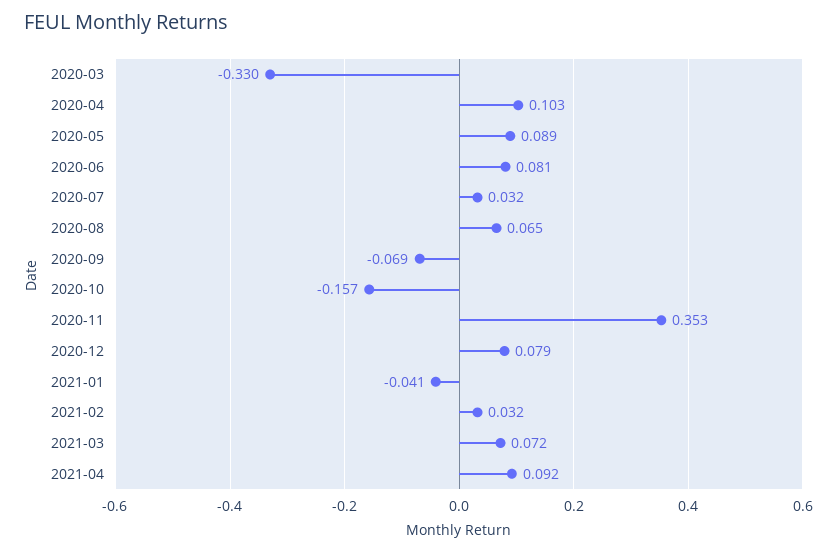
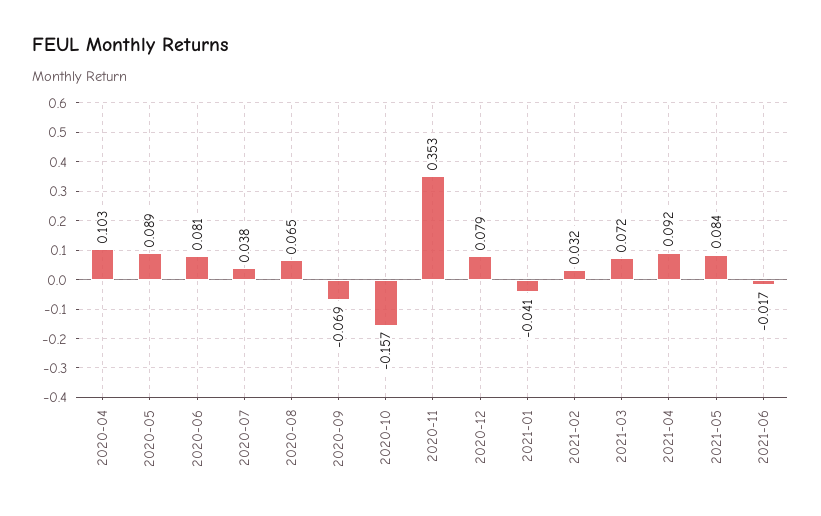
2020-03: -0.33 -> none
2020-07: 0.032 -> 0.038
2021-05: none -> 0.084
2021-06: none -> -0.017

